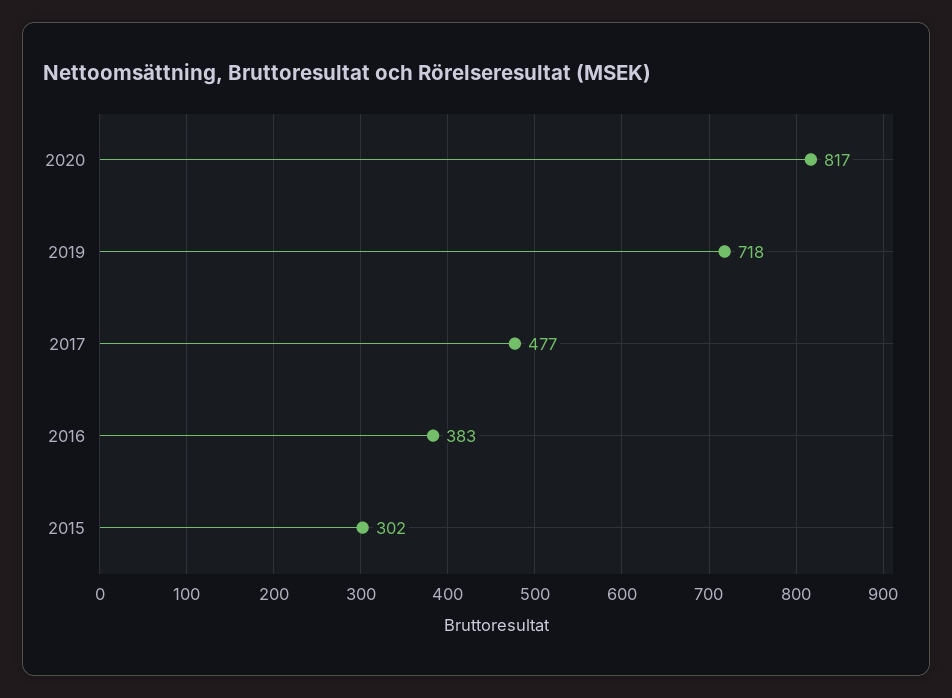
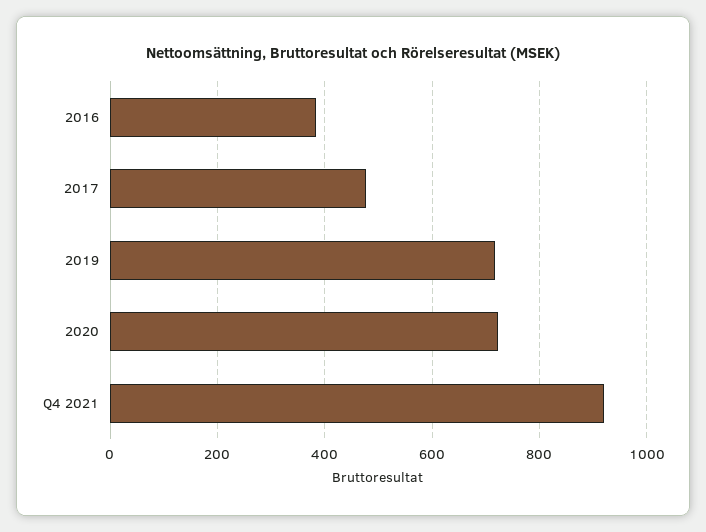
2020: 817 -> 720
2015: 302 -> none
Q4 2021: none -> 920

